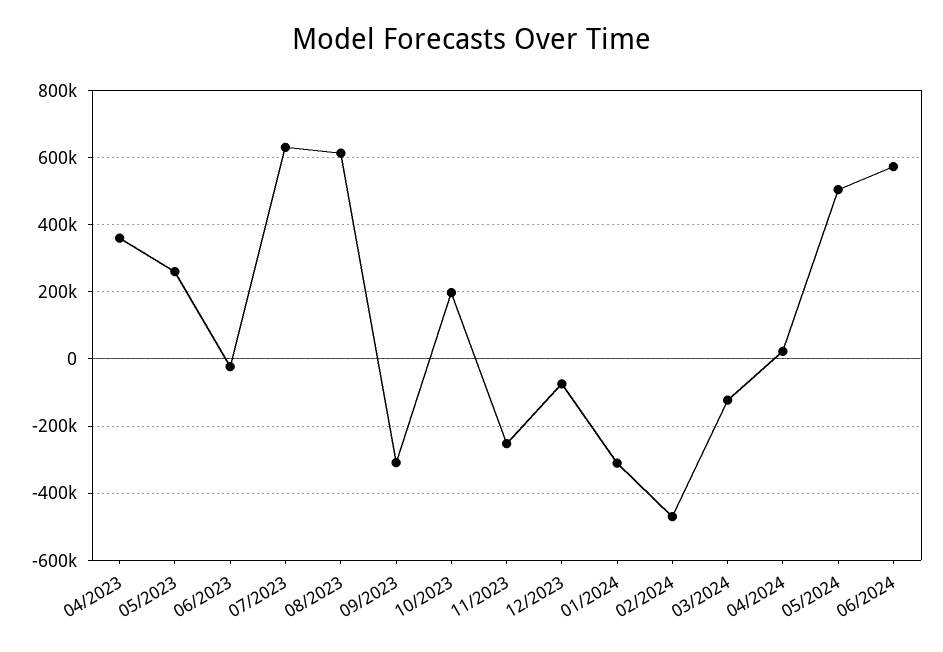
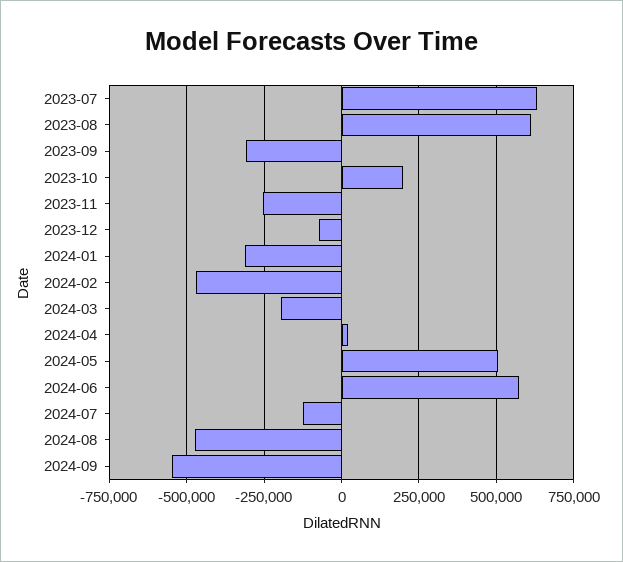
04/2023: 360000 -> none
05/2023: 260000 -> none
06/2023: -20000 -> none
03/2024: -120000 -> -200000
2024-07: none -> -125000
2024-08: none -> -475000
2024-09: none -> -550000

